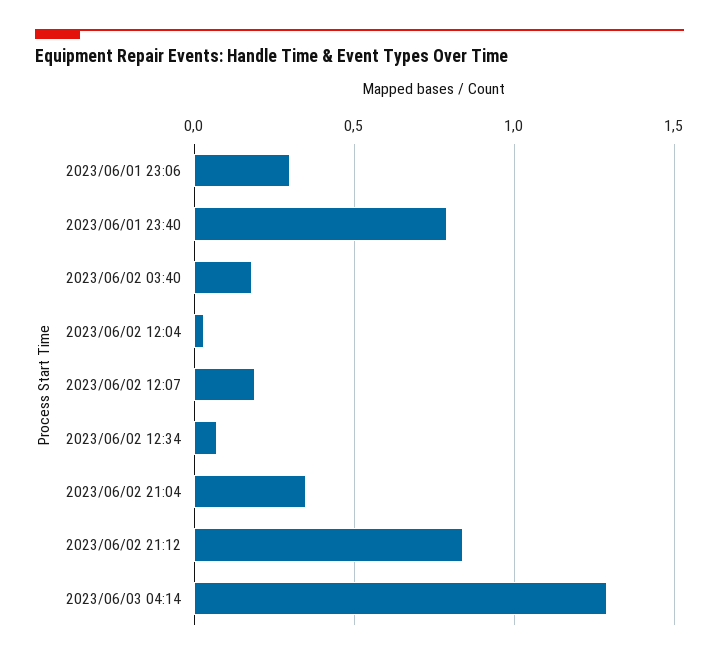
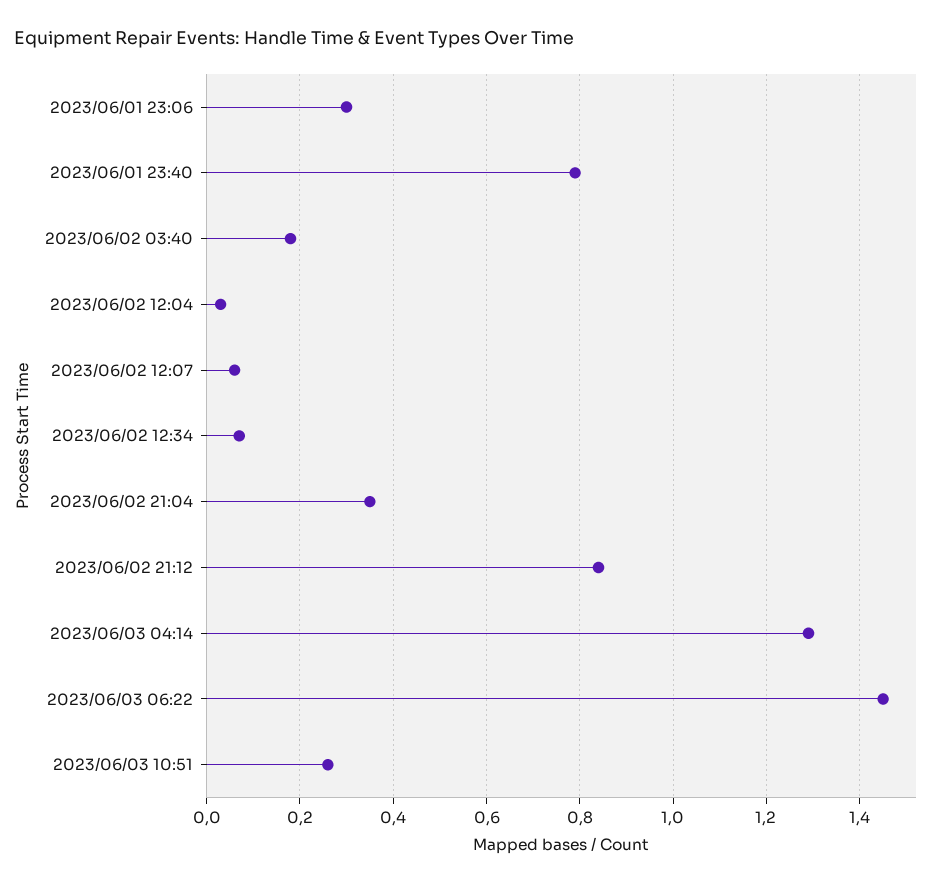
2023/06/02 12:07: 0.2 -> 0.05
2023/06/03 06:22: none -> 1.45
2023/06/03 10:51: none -> 0.25

